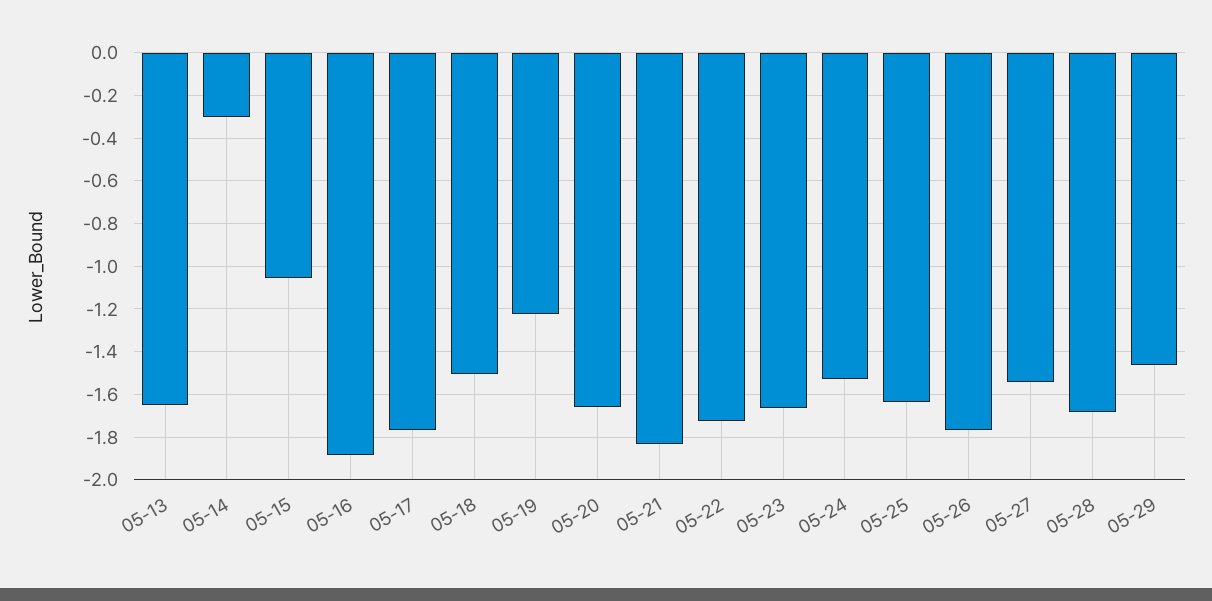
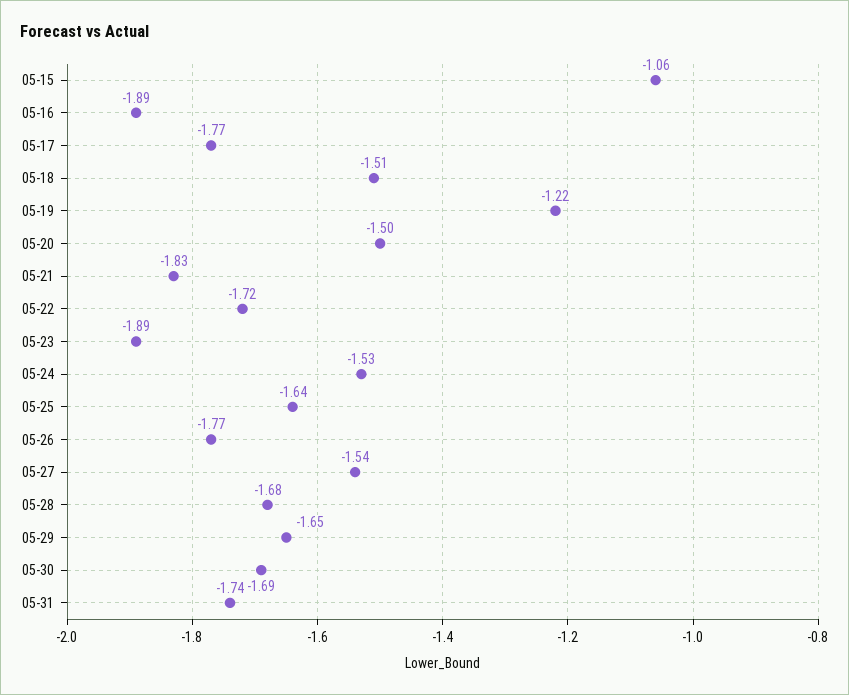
05-13: -1.65 -> none
05-14: -0.3 -> none
05-20: -1.65 -> -1.5
05-23: -1.65 -> -1.89
05-29: -1.45 -> -1.65
05-30: none -> -1.69
05-31: none -> -1.74

